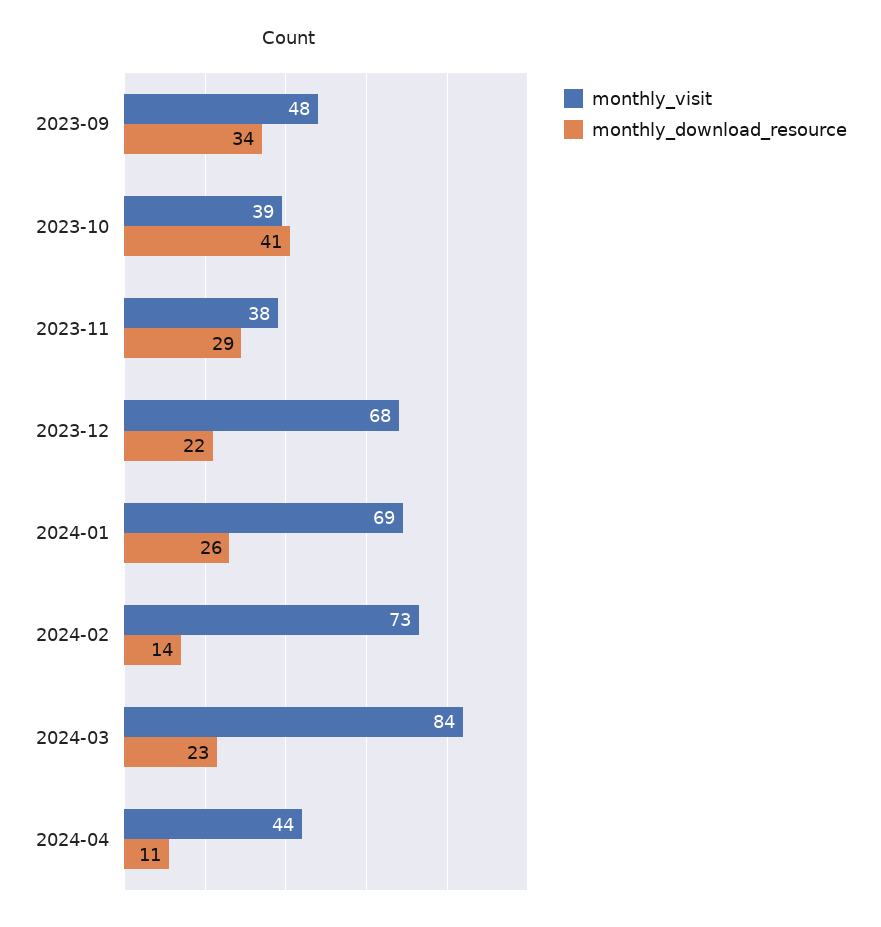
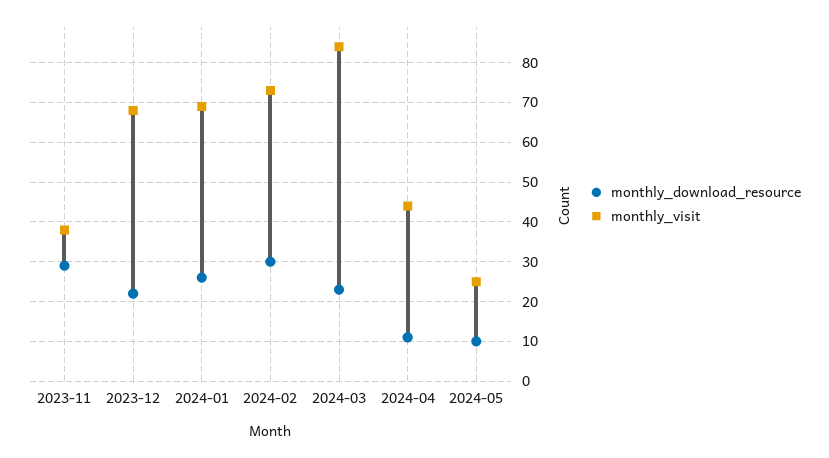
monthly_visit, 2023-09: 48 -> none
monthly_download_resource, 2023-09: 34 -> none
monthly_visit, 2023-10: 39 -> none
monthly_download_resource, 2023-10: 41 -> none
monthly_download_resource, 2024-02: 14 -> 30
monthly_download_resource, 2024-05: none -> 10
monthly_visit, 2024-05: none -> 25

